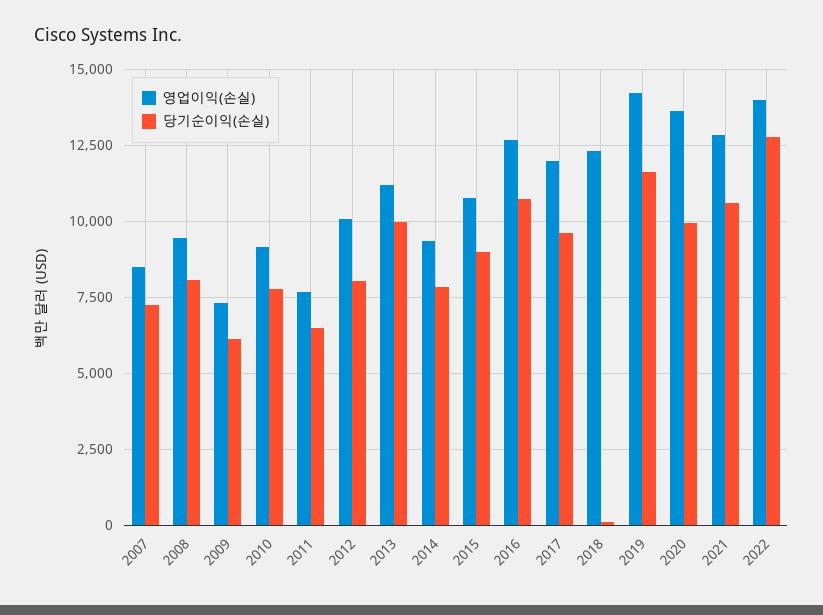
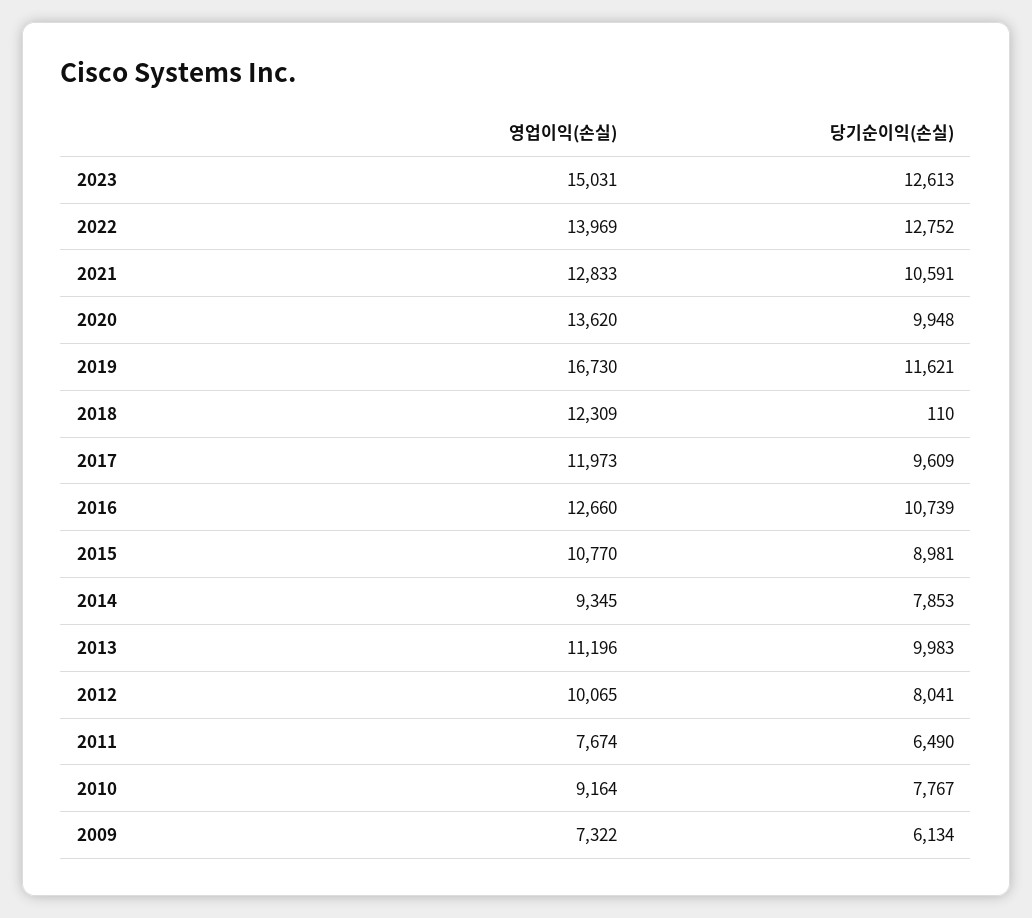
영업이익(손실), 2007: 8500 -> none
당기순이익(손실), 2007: 7250 -> none
영업이익(손실), 2008: 9500 -> none
당기순이익(손실), 2008: 8000 -> none
영업이익(손실), 2019: 14250 -> 16730
영업이익(손실), 2023: none -> 15031
당기순이익(손실), 2023: none -> 12613

